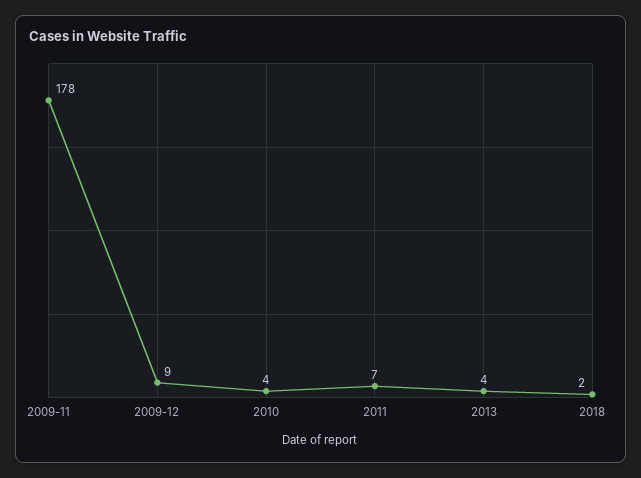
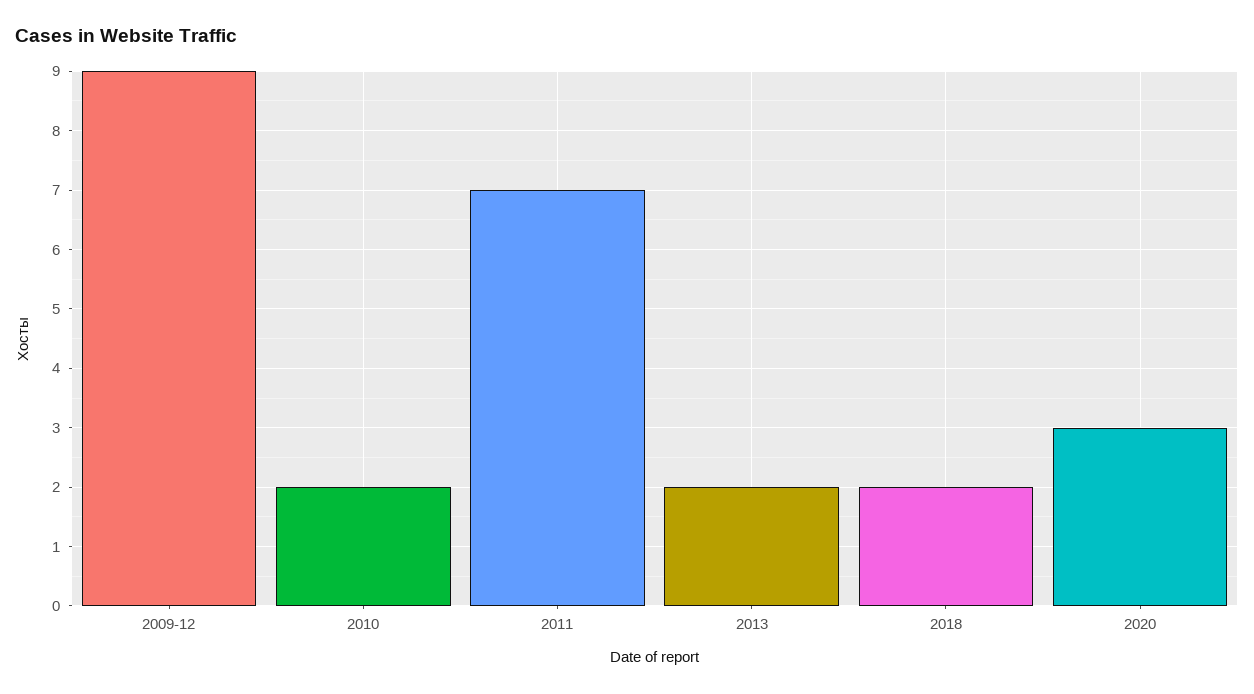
2009-11: 178 -> none
2010: 4 -> 2
2013: 4 -> 2
2020: none -> 3

